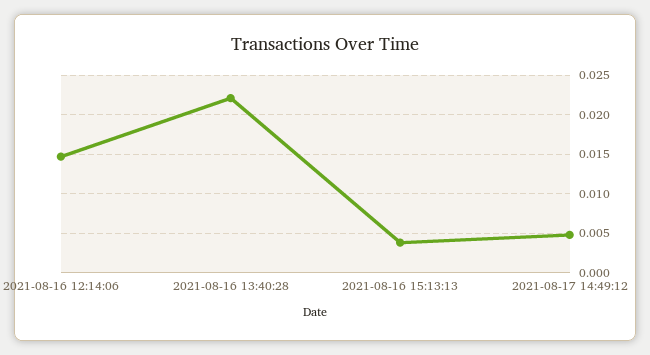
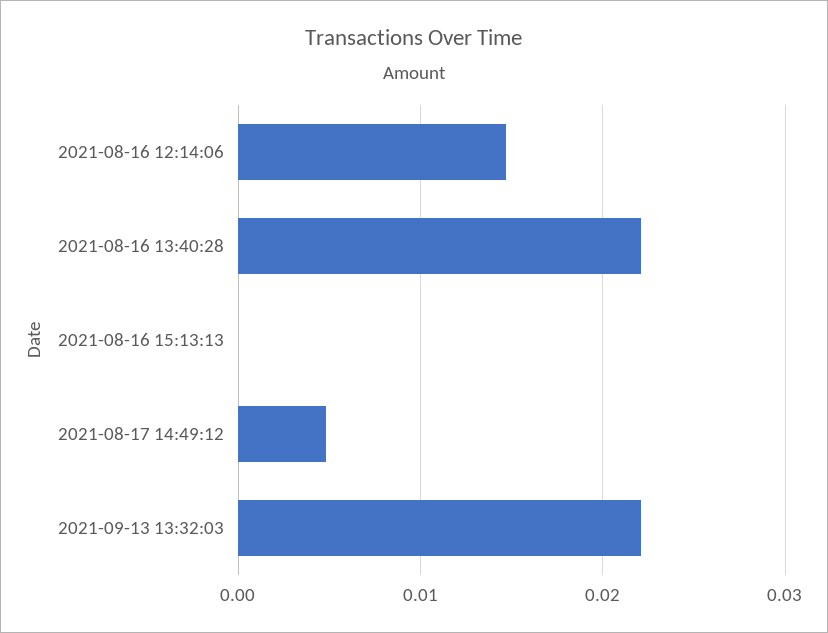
2021-08-16 15:13:13: 0.004 -> 0
2021-09-13 13:32:03: none -> 0.022

